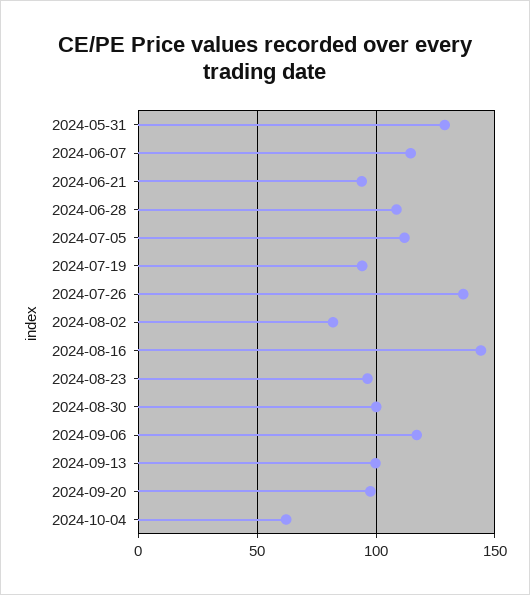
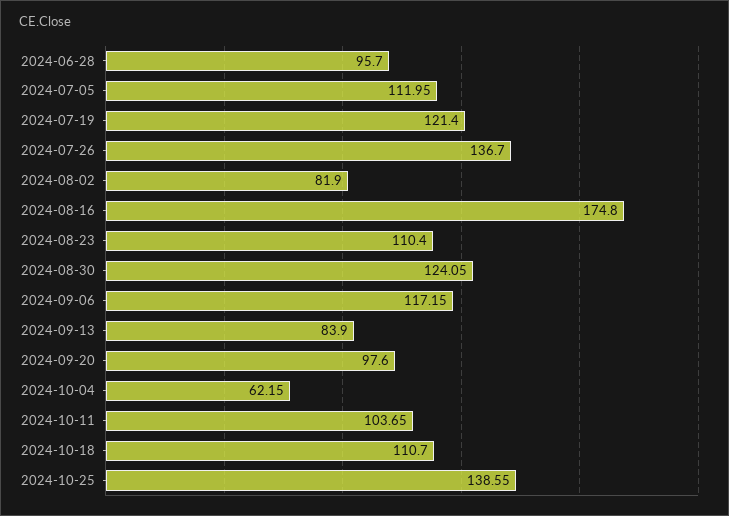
2024-05-31: 130 -> none
2024-06-07: 115 -> none
2024-06-21: 95 -> none
2024-06-28: 110 -> 95.7
2024-07-19: 95 -> 121.4
2024-08-16: 145 -> 174.8
2024-08-23: 95 -> 110.4
2024-08-30: 100 -> 124.05
2024-09-13: 100 -> 83.9
2024-10-11: none -> 103.65
2024-10-18: none -> 110.7
2024-10-25: none -> 138.55

